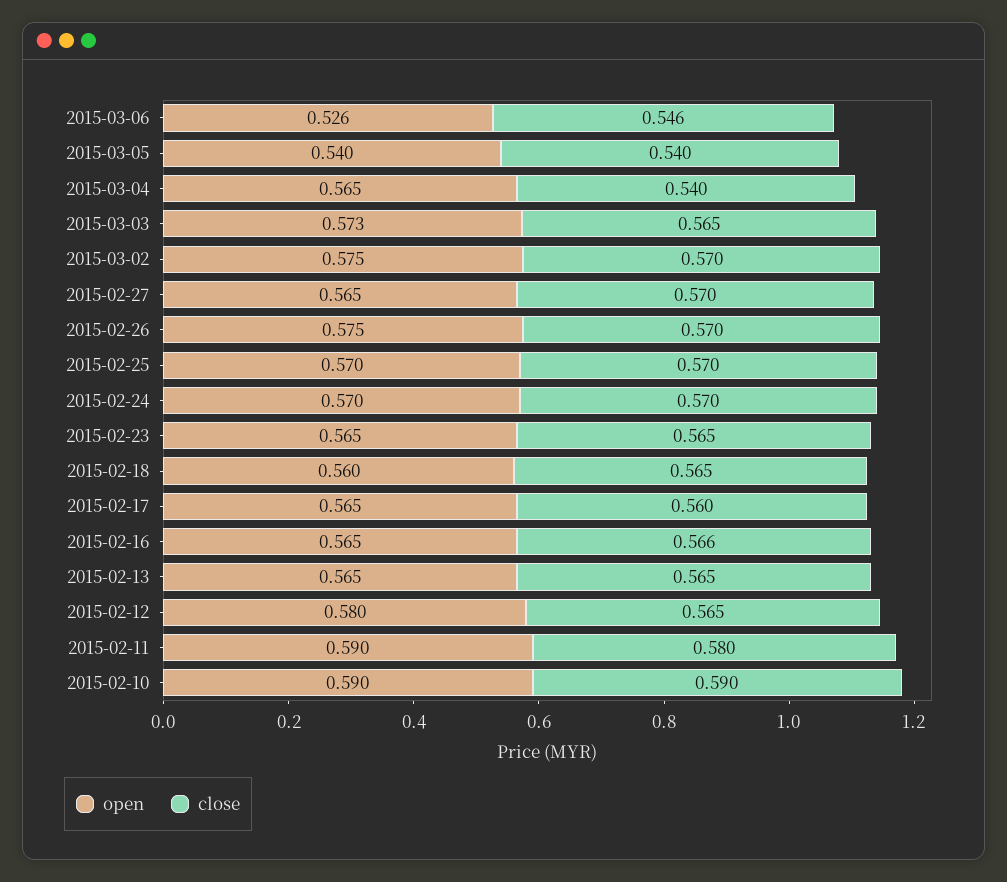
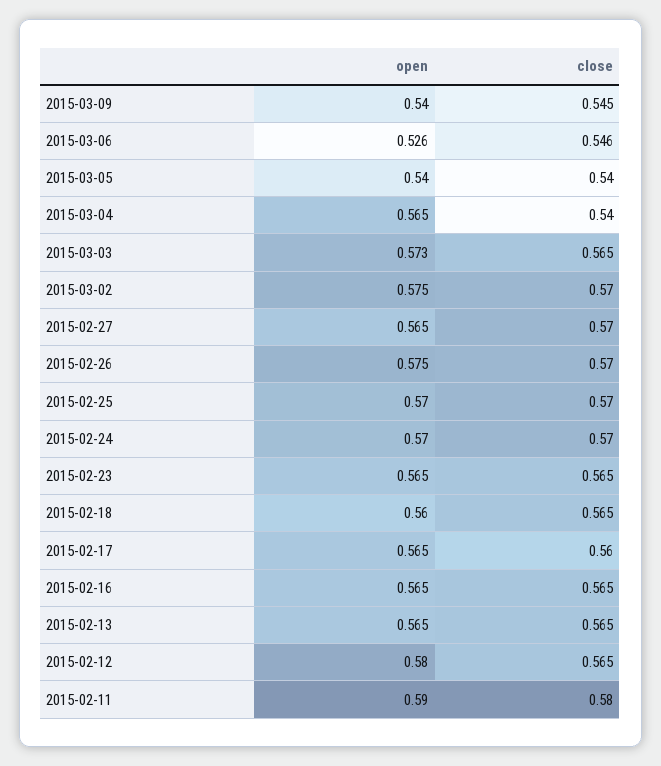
close, 2015-02-16: 0.566 -> 0.565
open, 2015-02-10: 0.59 -> none
close, 2015-02-10: 0.59 -> none
open, 2015-03-09: none -> 0.54
close, 2015-03-09: none -> 0.545

